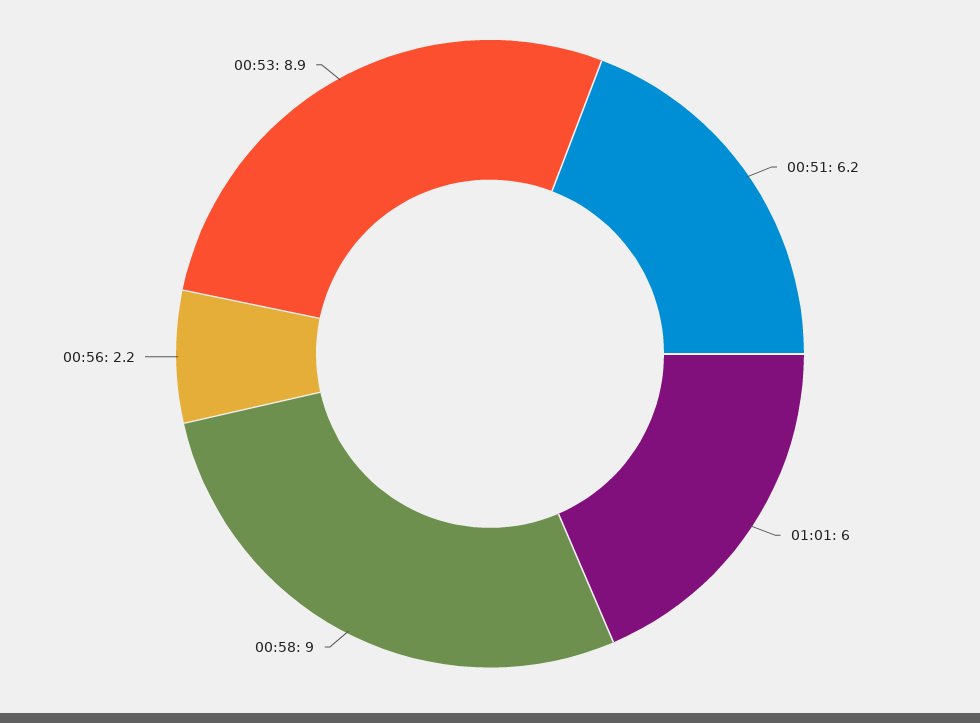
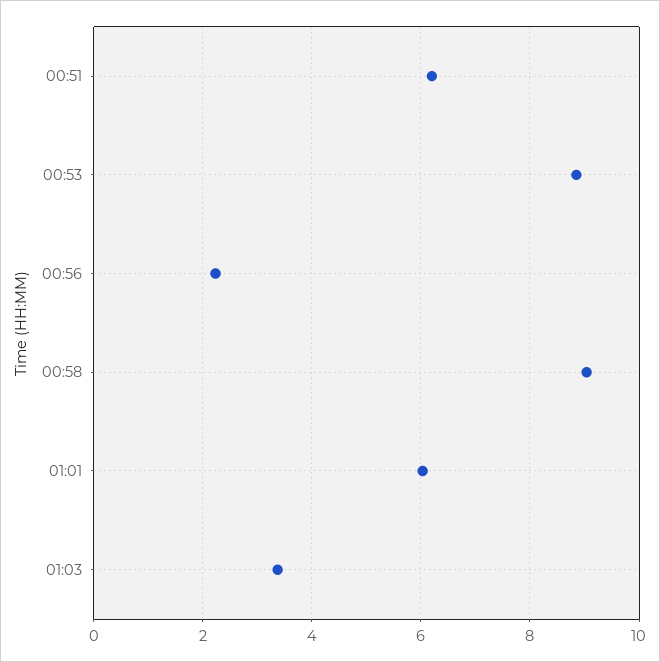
01:03: none -> 3.4

